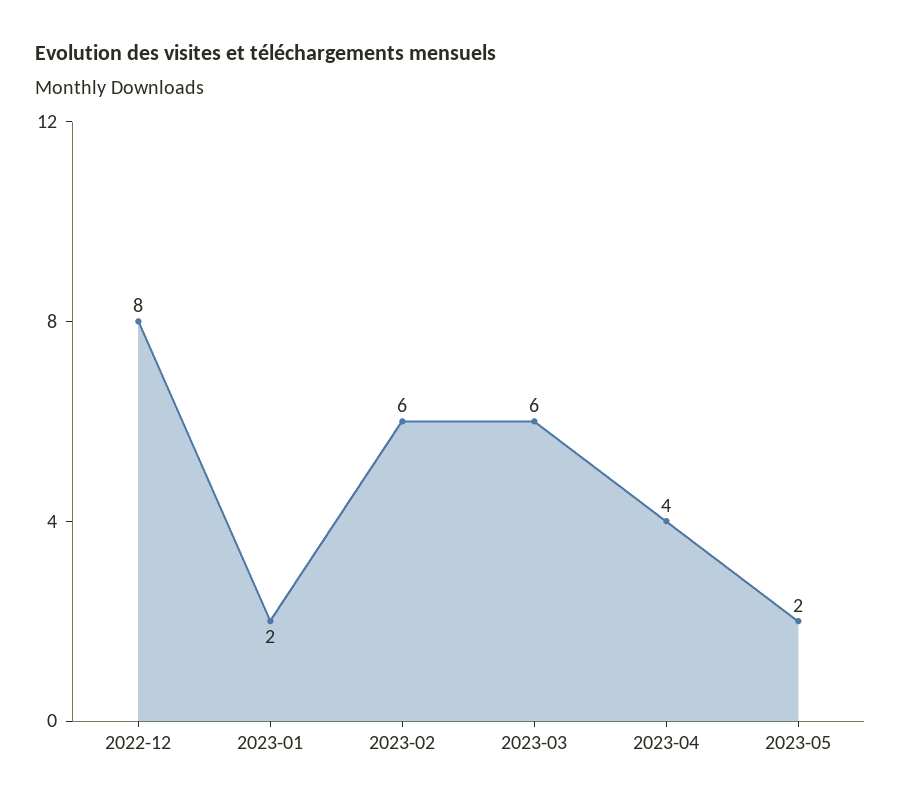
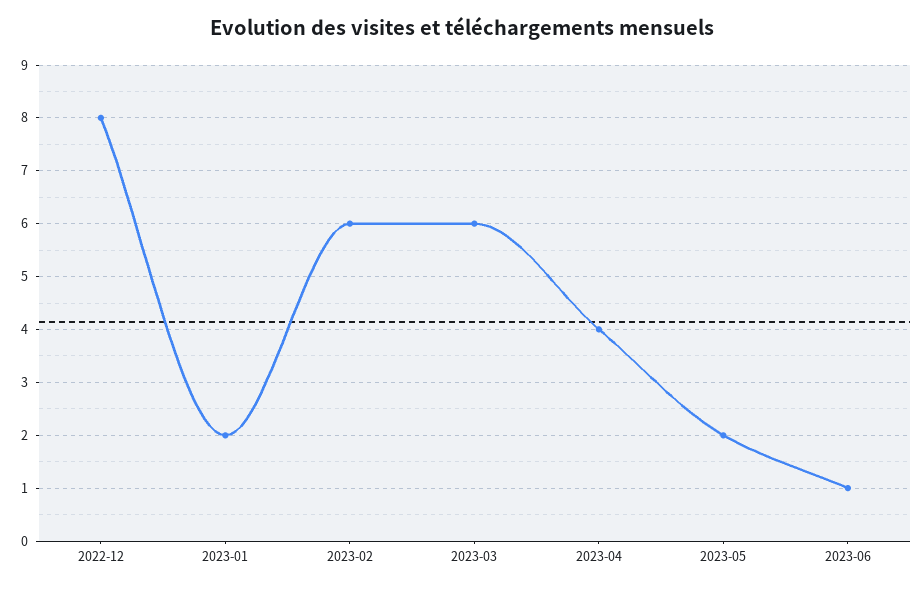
2023-06: none -> 1

